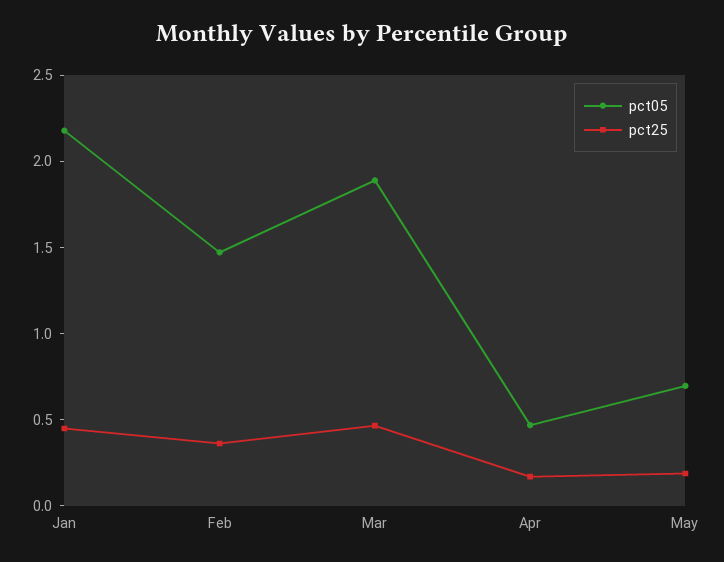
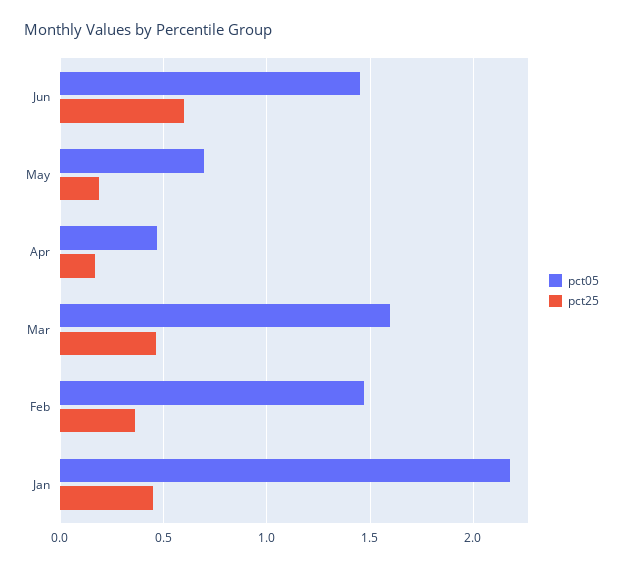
pct05, Mar: 1.9 -> 1.6
pct05, Jun: none -> 1.45
pct25, Jun: none -> 0.6

